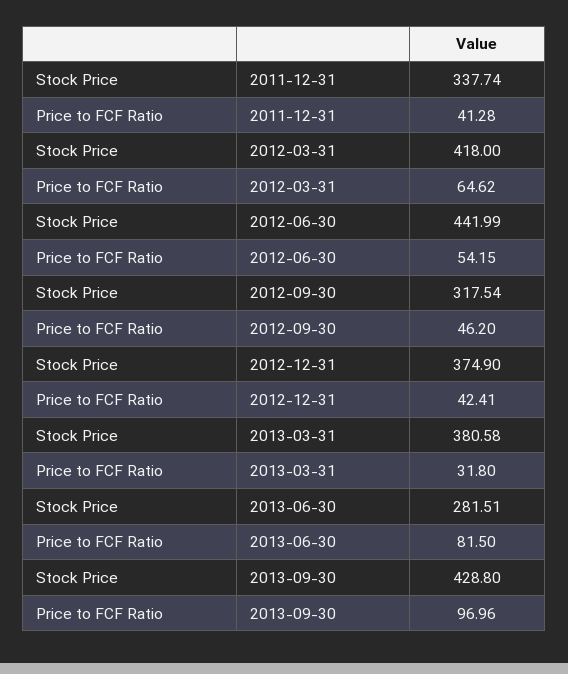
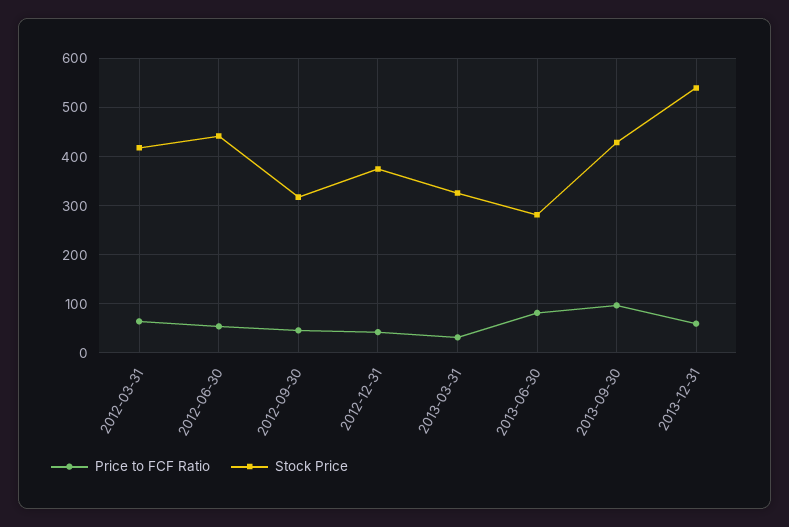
Stock Price, 2011-12-31: 337.74 -> none
Price to FCF Ratio, 2011-12-31: 41.28 -> none
Stock Price, 2013-03-31: 380.58 -> 320
Price to FCF Ratio, 2013-12-31: none -> 60
Stock Price, 2013-12-31: none -> 540

